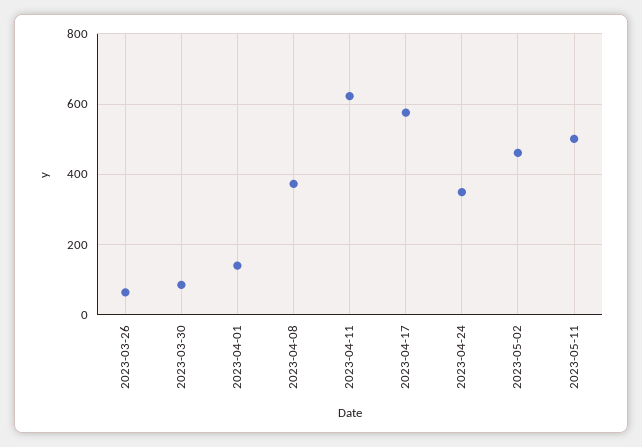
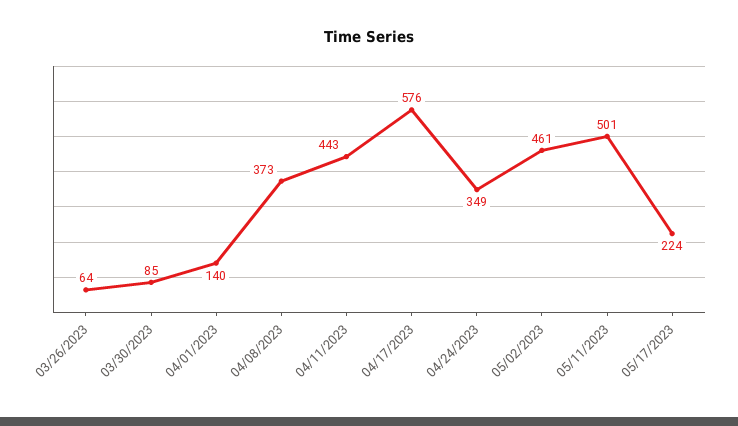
2023-04-11: 620 -> 443
05/17/2023: none -> 224

